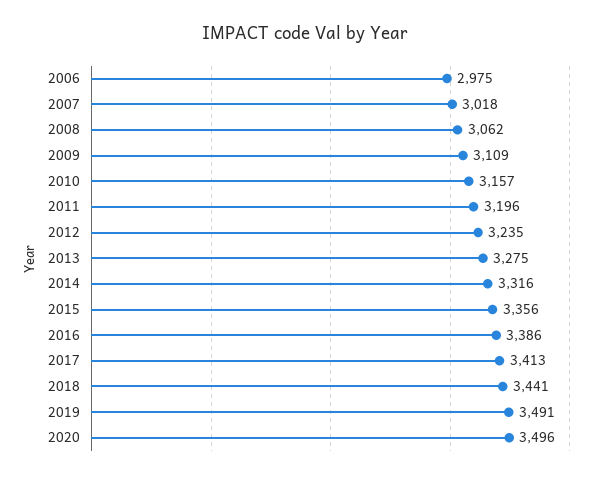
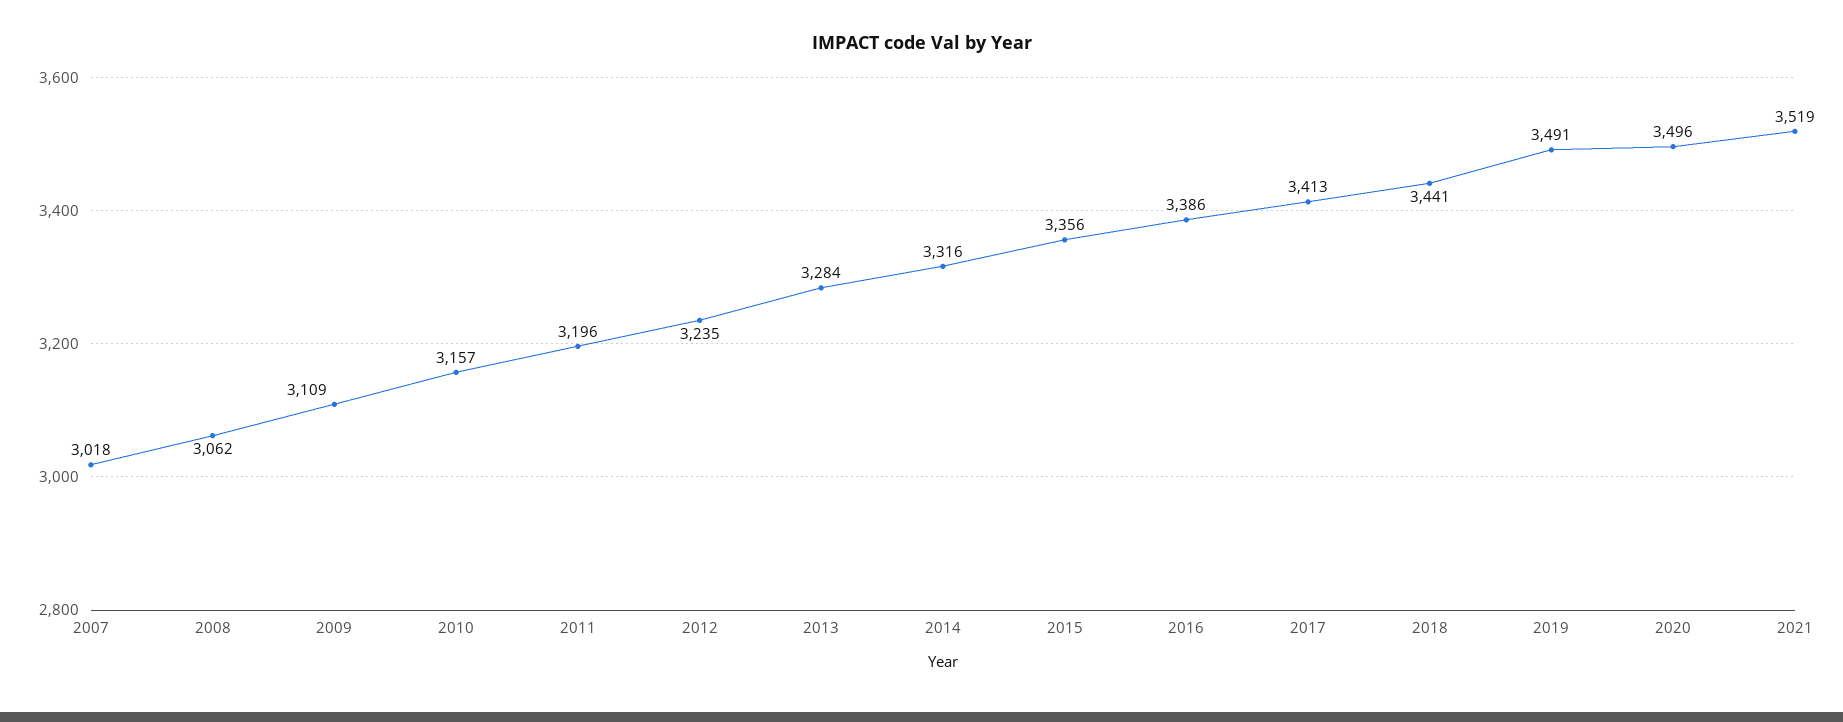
2006: 2975 -> none
2013: 3275 -> 3284
2021: none -> 3519

